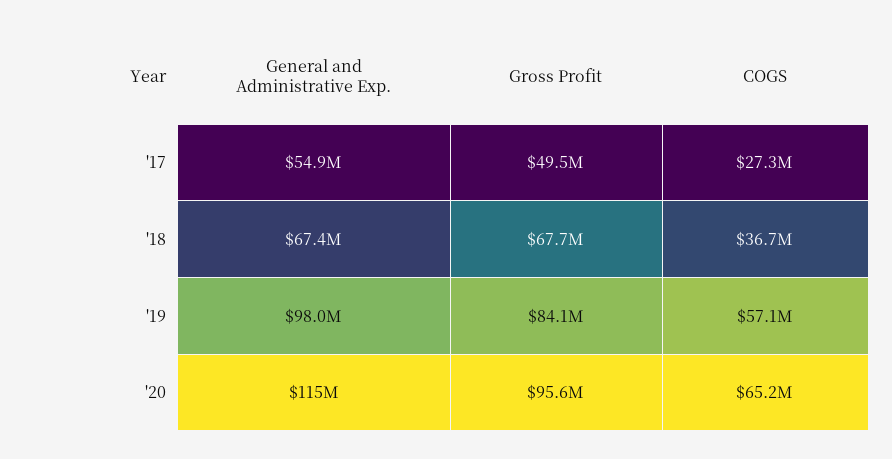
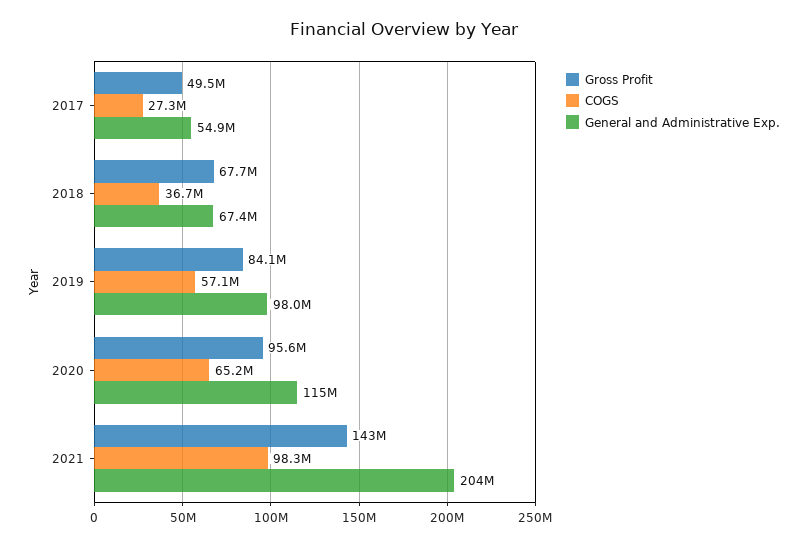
Gross Profit, 2021: none -> 143000000
COGS, 2021: none -> 98300000
General and Administrative Exp., 2021: none -> 204000000

